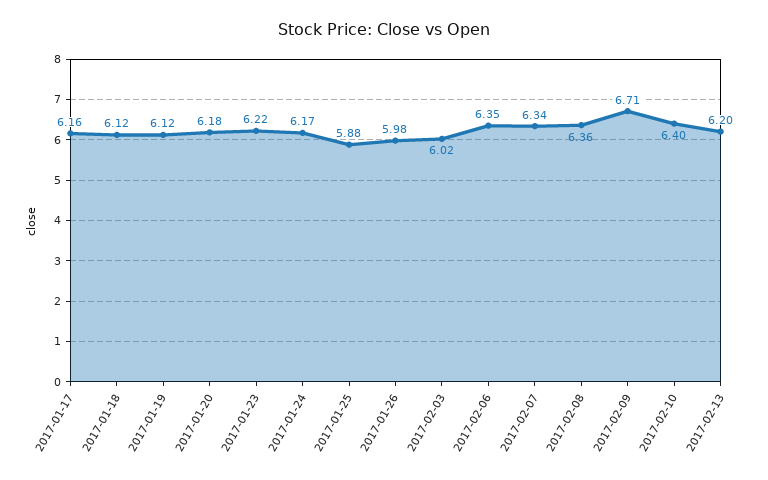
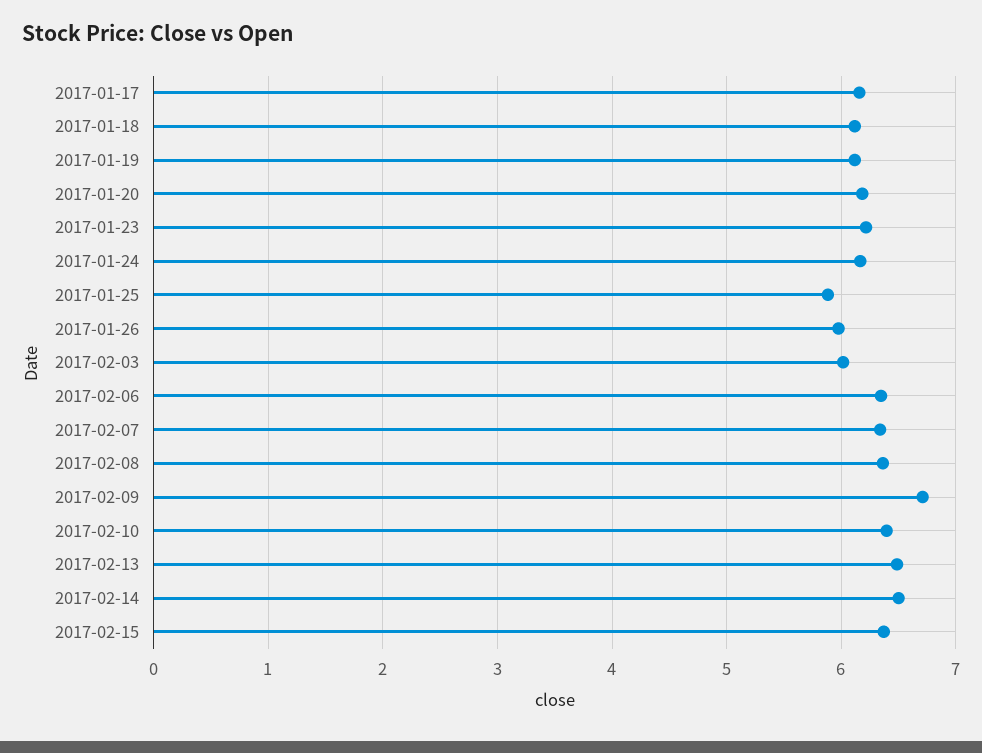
2017-02-13: 6.2 -> 6.5
2017-02-14: none -> 6.5
2017-02-15: none -> 6.4

